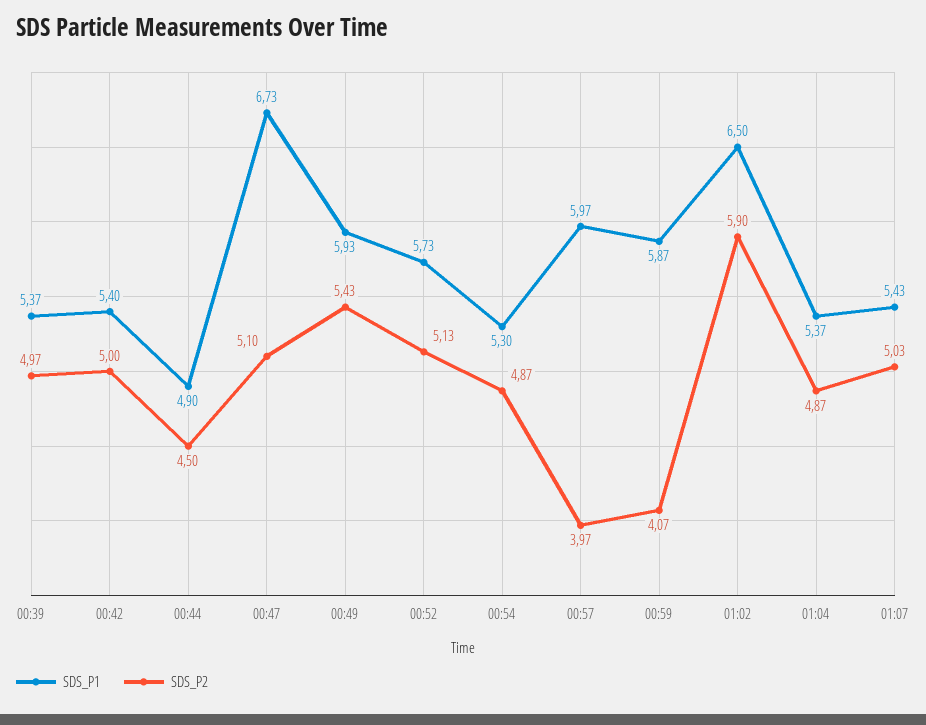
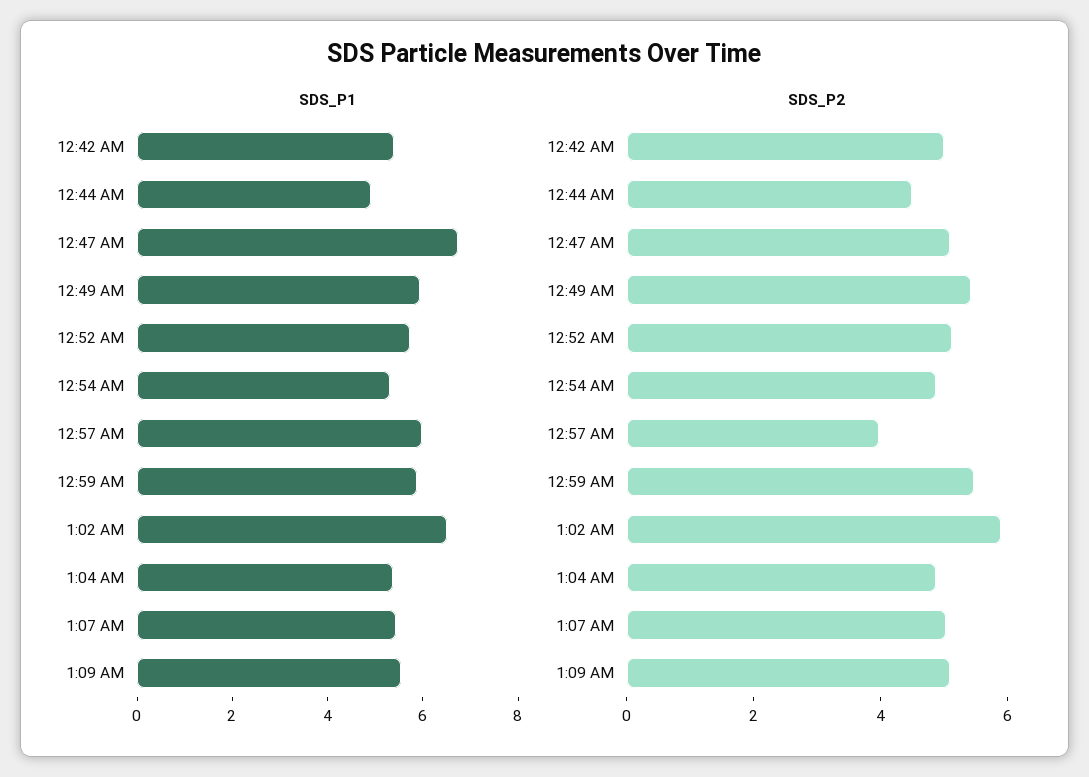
SDS_P1, 00:39: 5.37 -> none
SDS_P2, 00:39: 4.97 -> none
SDS_P2, 00:59: 4.07 -> 5.5
SDS_P1, 1:09 AM: none -> 5.5
SDS_P2, 1:09 AM: none -> 5

